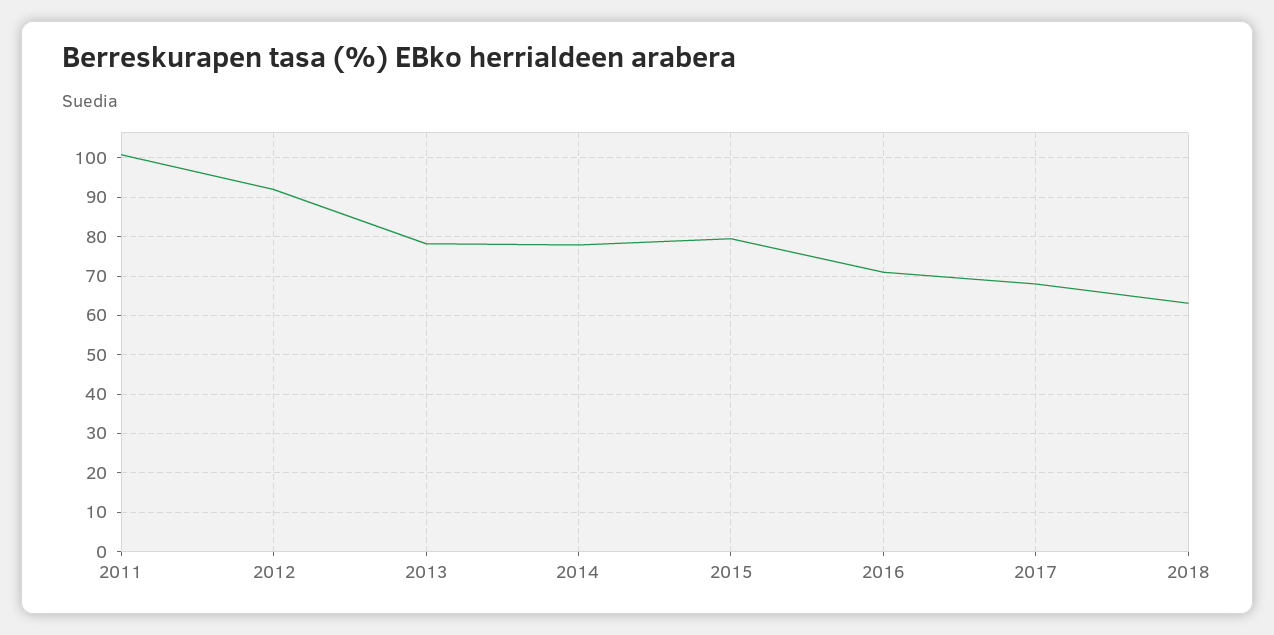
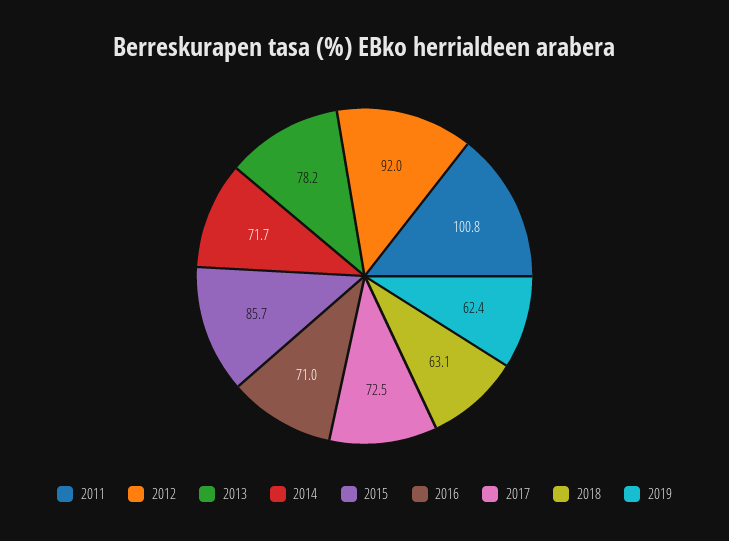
2014: 78 -> 71.7
2015: 80 -> 85.7
2017: 68 -> 72.5
2019: none -> 62.4

